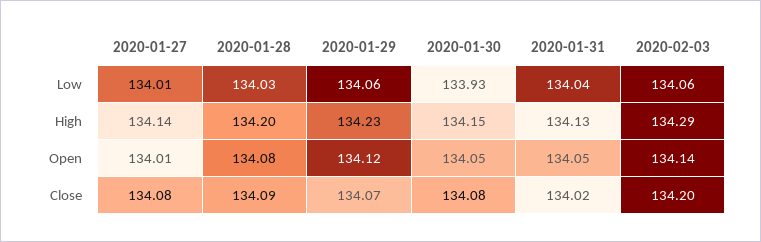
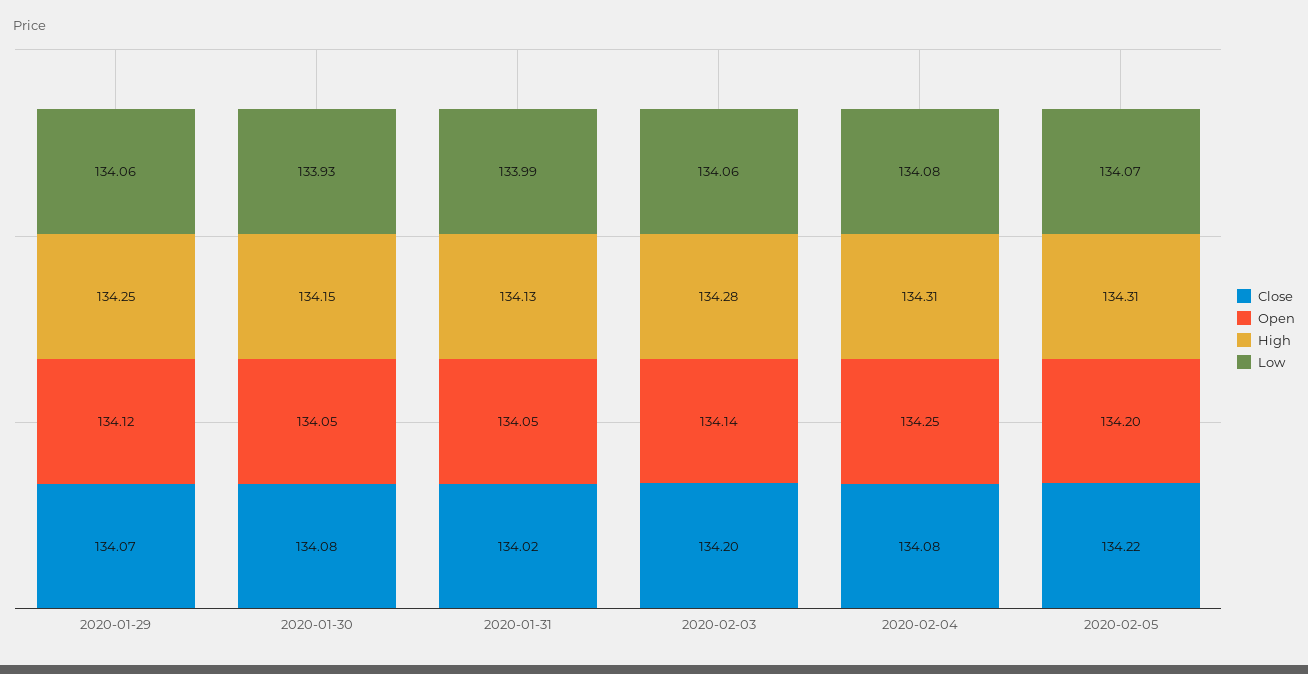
Low, 2020-01-27: 134.01 -> none
Low, 2020-01-28: 134.03 -> none
Low, 2020-01-31: 134.04 -> 133.99
High, 2020-01-27: 134.14 -> none
High, 2020-01-28: 134.2 -> none
High, 2020-01-29: 134.23 -> 134.25
High, 2020-02-03: 134.29 -> 134.28
Open, 2020-01-27: 134.01 -> none
Open, 2020-01-28: 134.08 -> none
Close, 2020-01-27: 134.08 -> none
Close, 2020-01-28: 134.09 -> none
Close, 2020-02-04: none -> 134.08
Open, 2020-02-04: none -> 134.25
High, 2020-02-04: none -> 134.31
Low, 2020-02-04: none -> 134.08
Close, 2020-02-05: none -> 134.22
Open, 2020-02-05: none -> 134.2
High, 2020-02-05: none -> 134.31
Low, 2020-02-05: none -> 134.07

